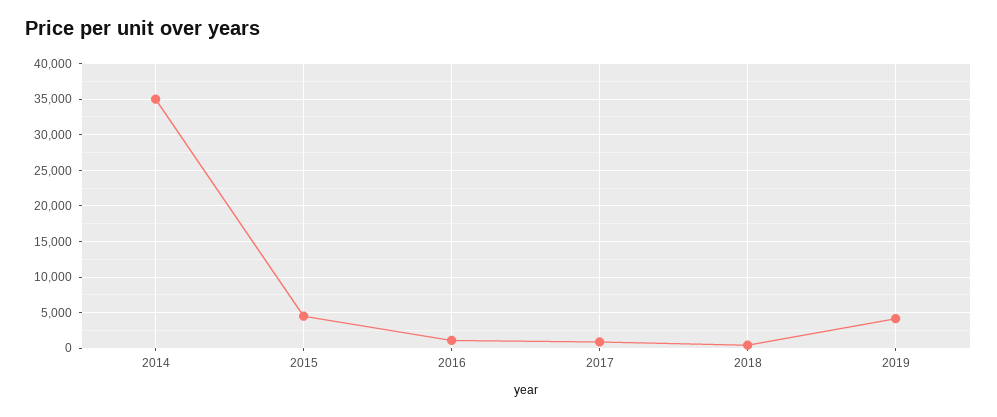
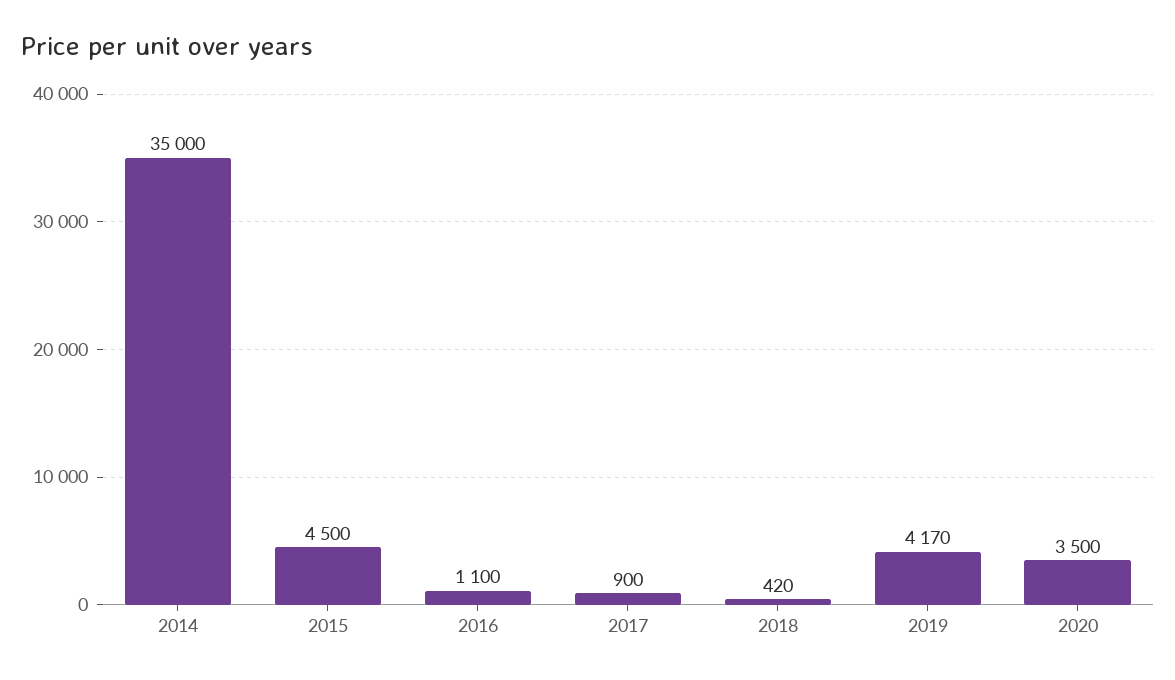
2020: none -> 3500

